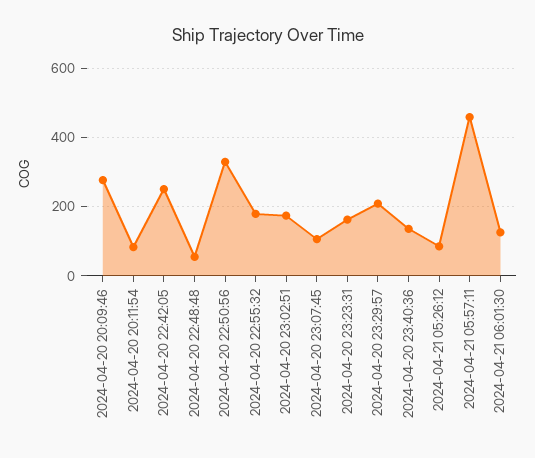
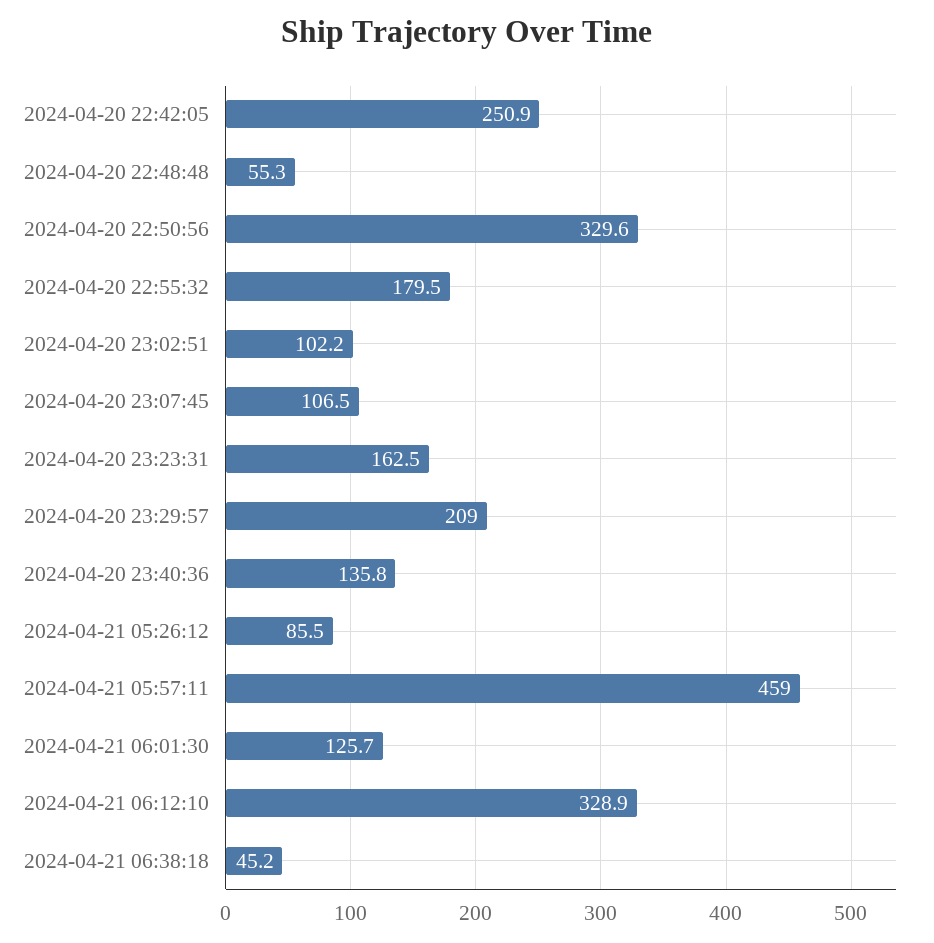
2024-04-20 20:09:46: 280 -> none
2024-04-20 20:11:54: 80 -> none
2024-04-20 23:02:51: 180 -> 102.2
2024-04-21 06:12:10: none -> 328.9
2024-04-21 06:38:18: none -> 45.2

